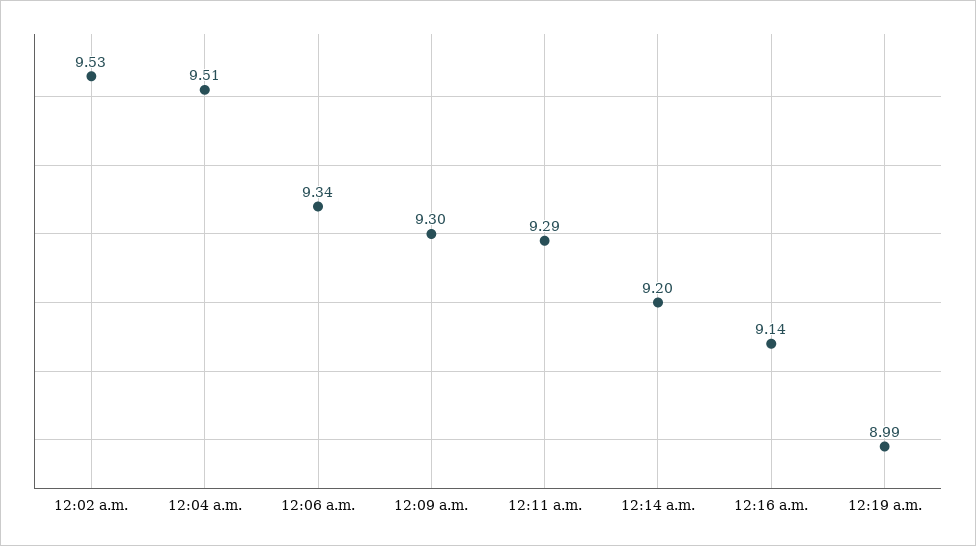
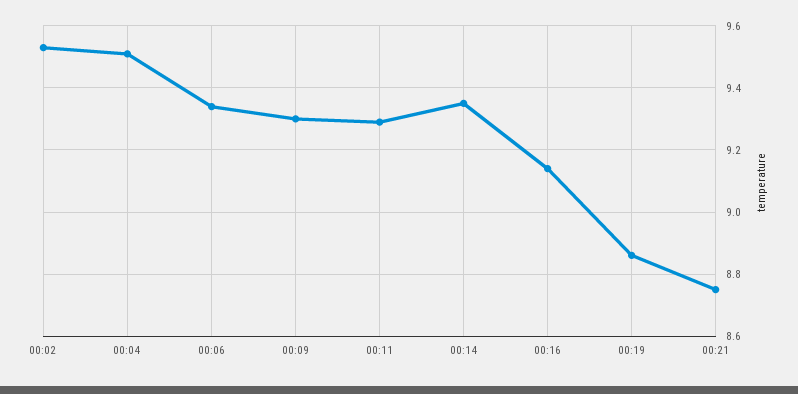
12:14 a.m.: 9.2 -> 9.35
12:19 a.m.: 8.99 -> 8.85
00:21: none -> 8.75

